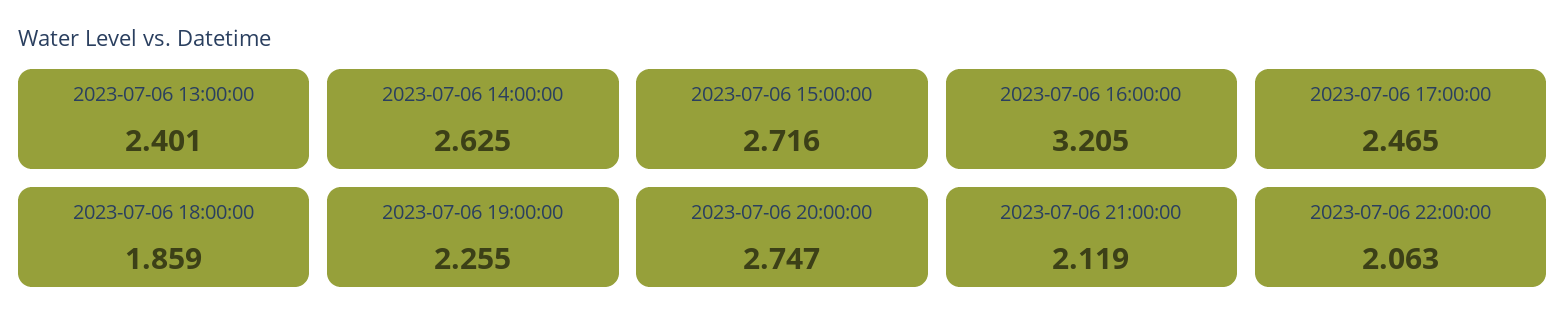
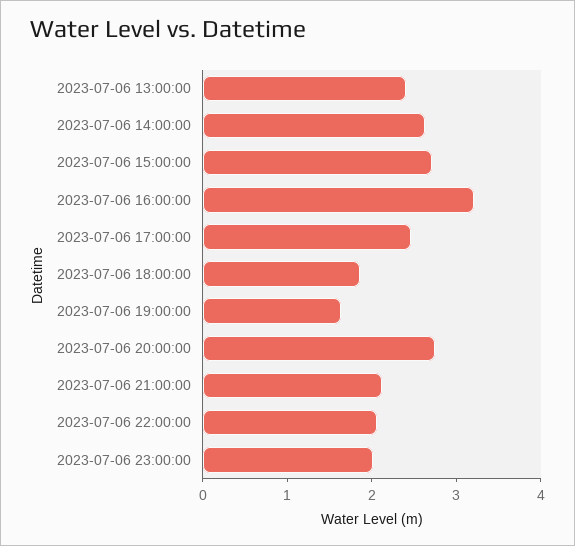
2023-07-06 19:00:00: 2.255 -> 1.6
2023-07-06 23:00:00: none -> 2

